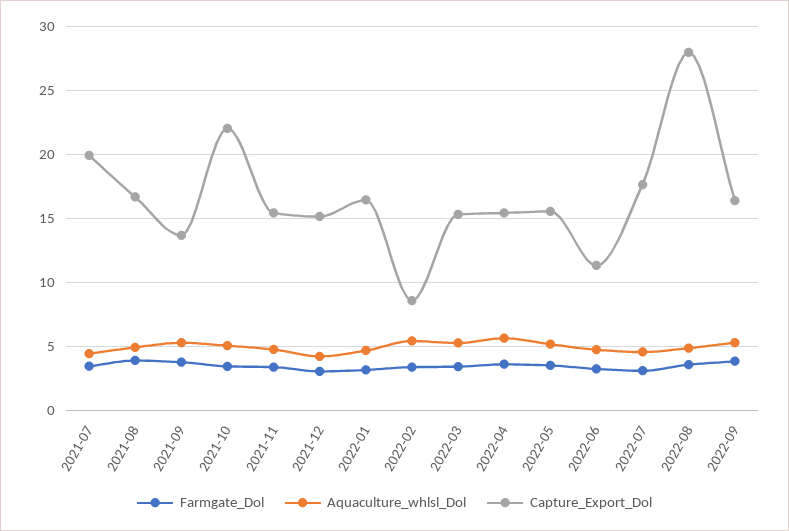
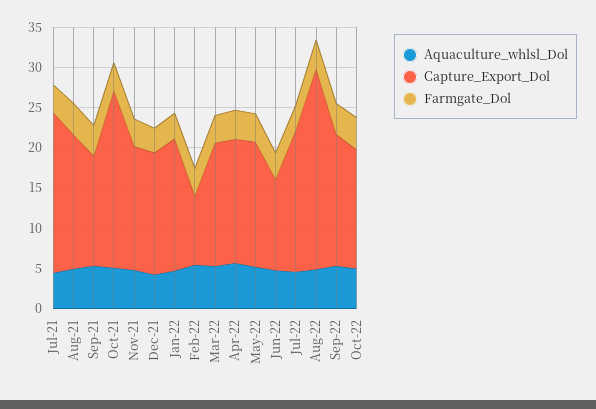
Capture_Export_Dol, 2022-08: 28 -> 25
Aquaculture_whlsl_Dol, Oct-22: none -> 5
Capture_Export_Dol, Oct-22: none -> 15
Farmgate_Dol, Oct-22: none -> 4

